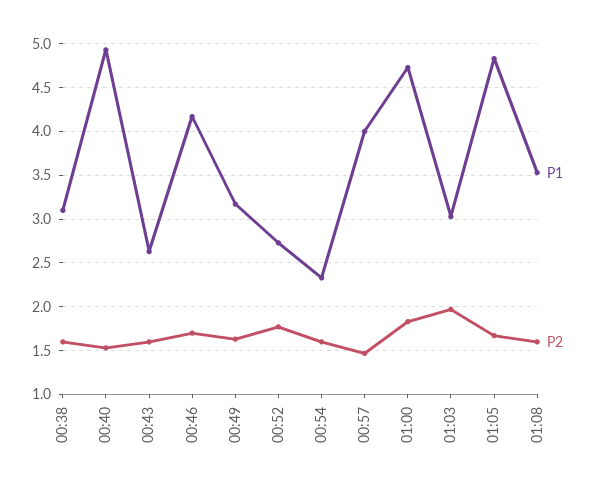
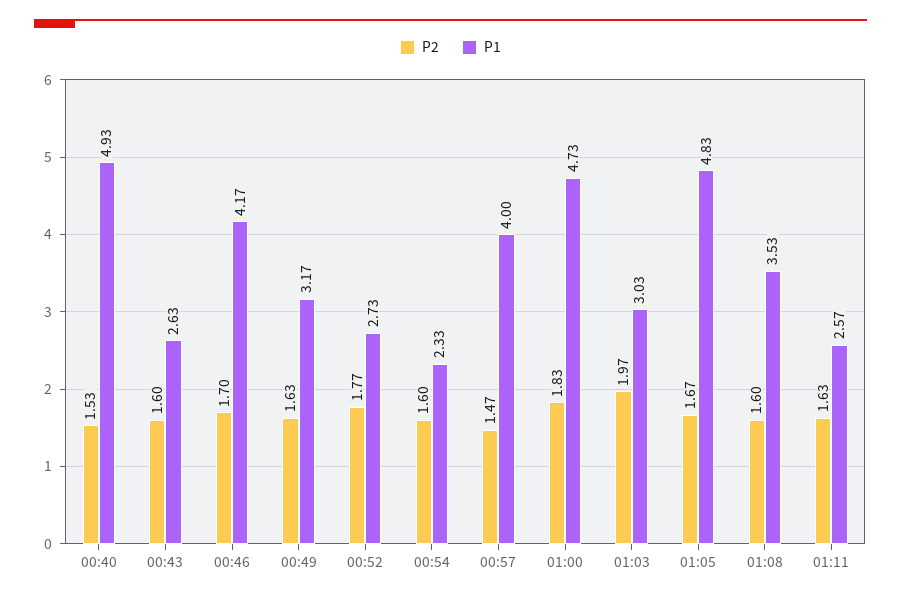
P1, 00:38: 3.1 -> none
P2, 00:38: 1.6 -> none
P2, 01:11: none -> 1.63
P1, 01:11: none -> 2.57

